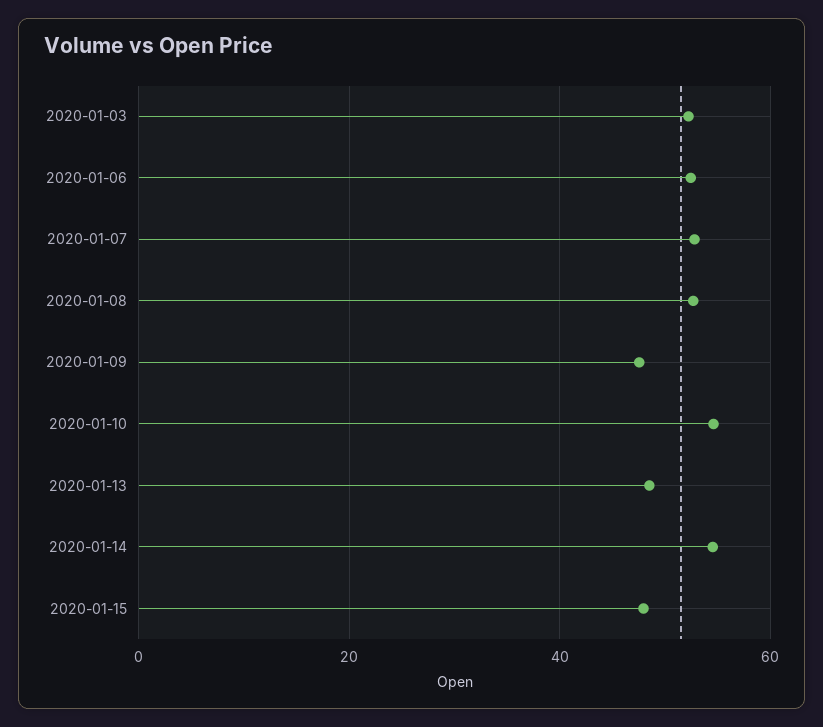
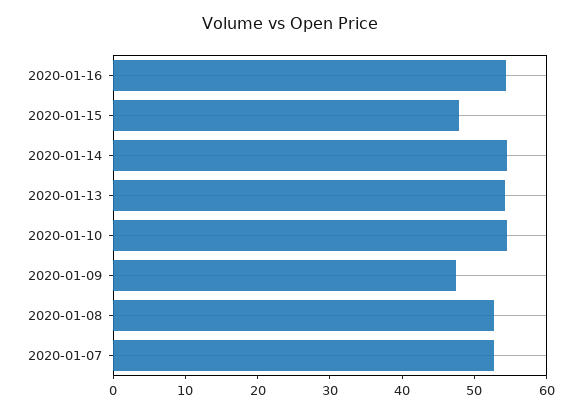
2020-01-03: 52 -> none
2020-01-06: 52 -> none
2020-01-13: 48 -> 54
2020-01-16: none -> 54

